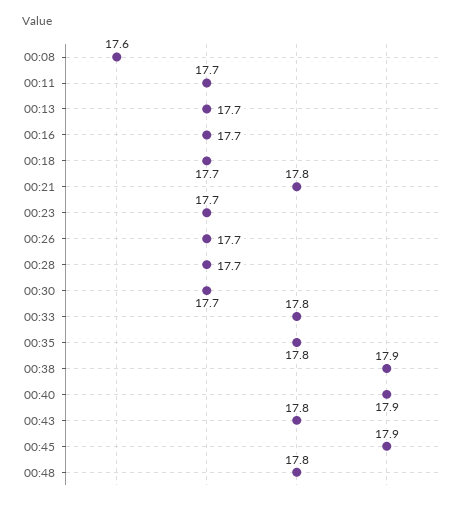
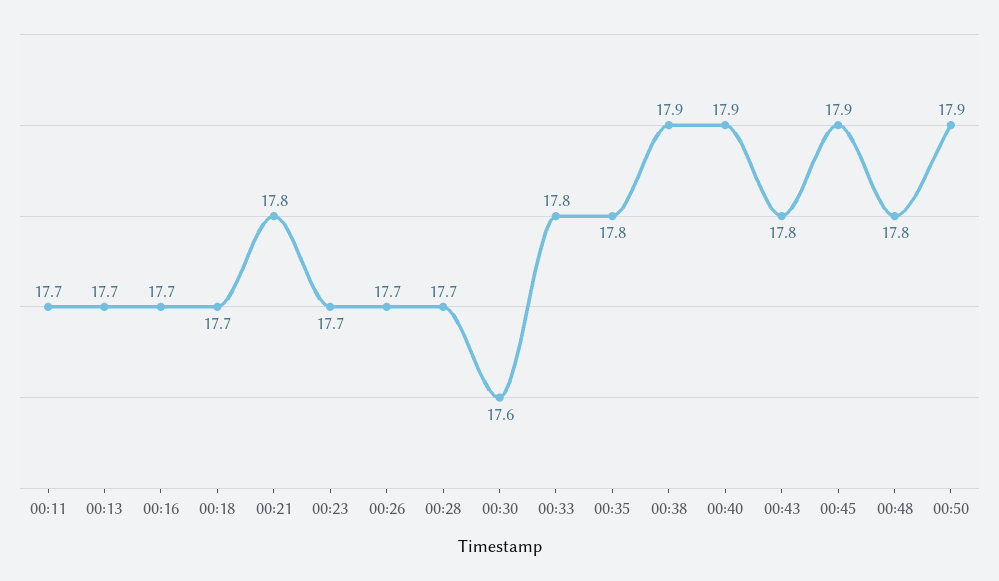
00:08: 17.6 -> none
00:30: 17.7 -> 17.6
00:50: none -> 17.9

